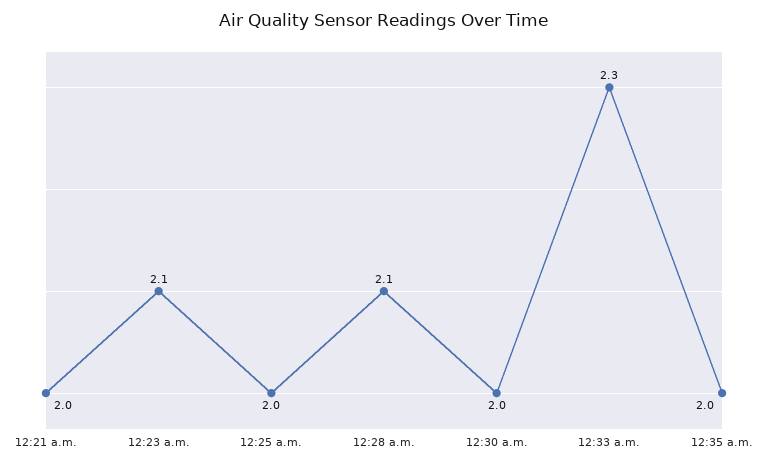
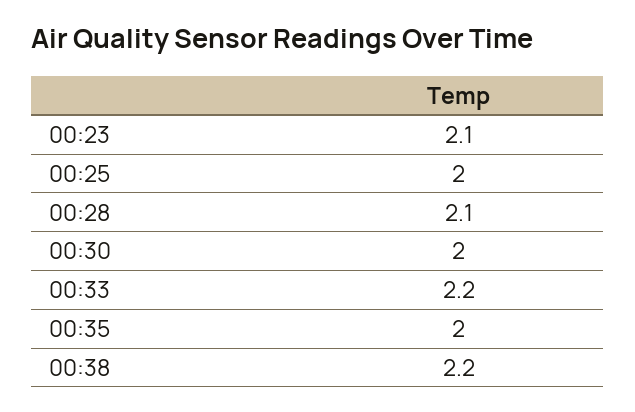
12:21 a.m.: 2 -> none
12:33 a.m.: 2.3 -> 2.2
00:38: none -> 2.2

